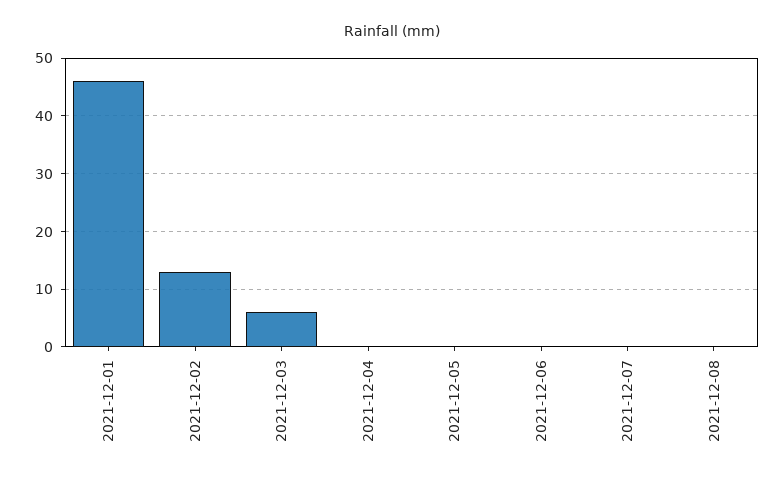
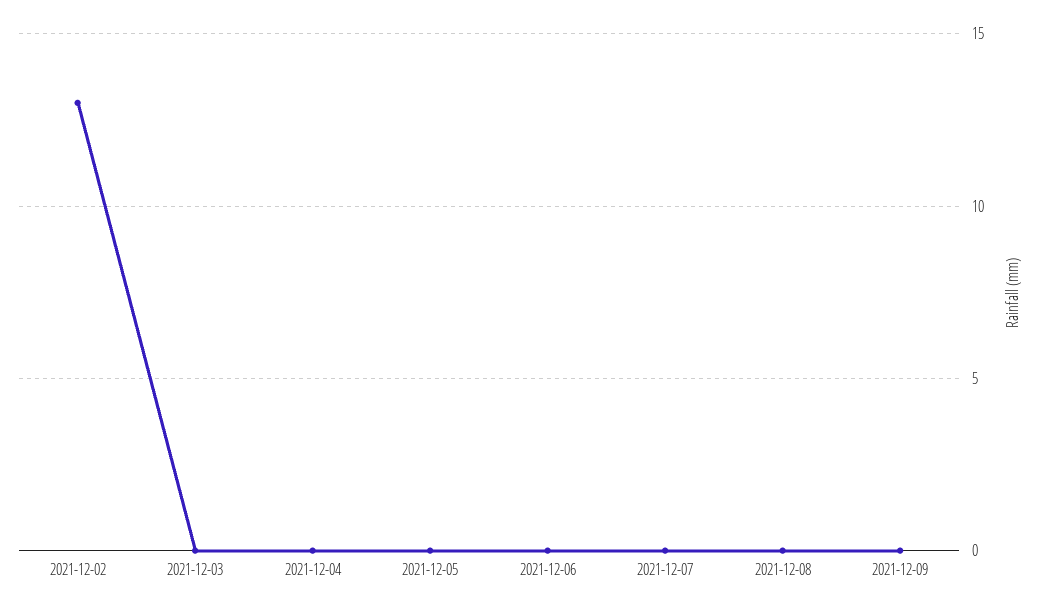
2021-12-01: 46 -> none
2021-12-03: 6 -> 0
2021-12-09: none -> 0

